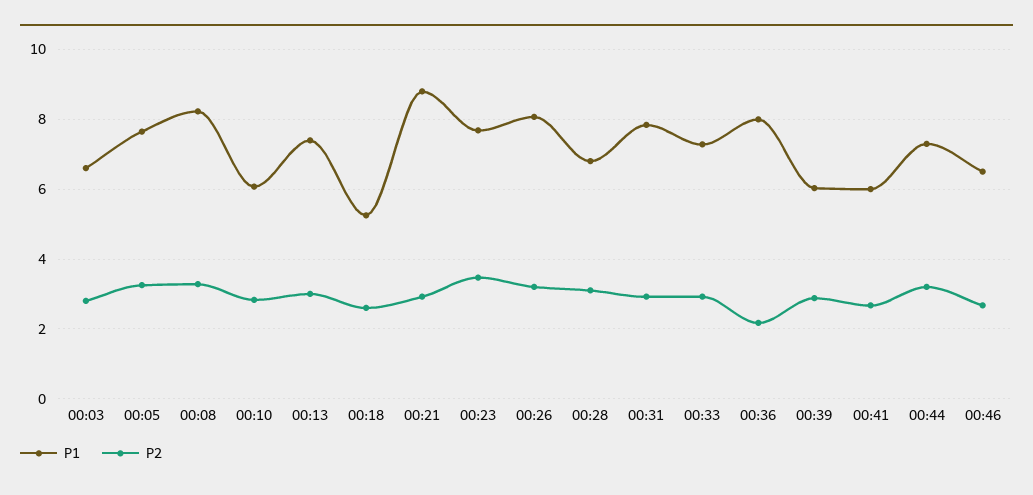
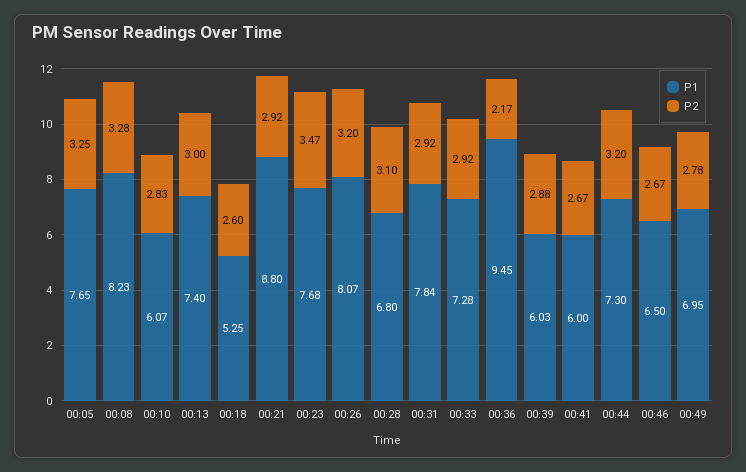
P1, 00:03: 6.6 -> none
P2, 00:03: 2.8 -> none
P1, 00:36: 8 -> 9.45
P1, 00:49: none -> 6.95
P2, 00:49: none -> 2.78

